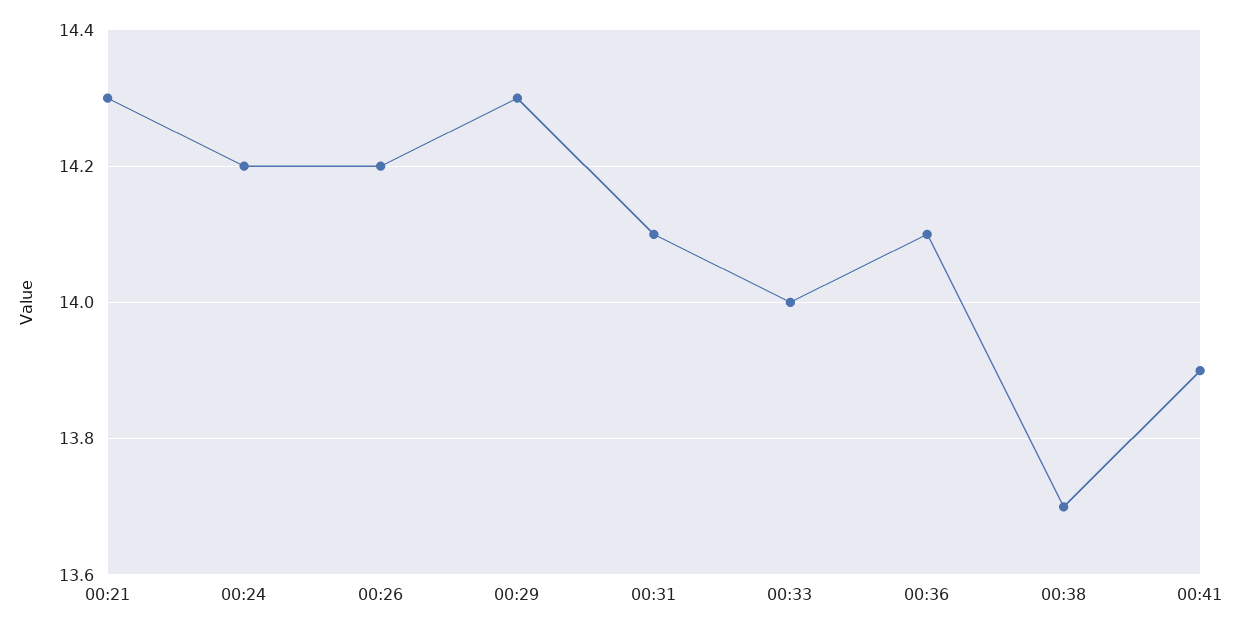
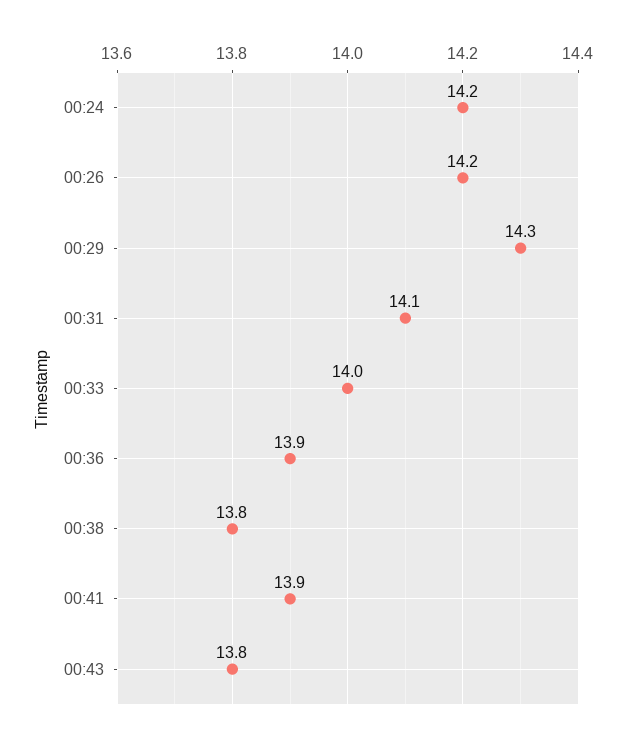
00:21: 14.3 -> none
00:36: 14.1 -> 13.9
00:38: 13.7 -> 13.8
00:43: none -> 13.8

